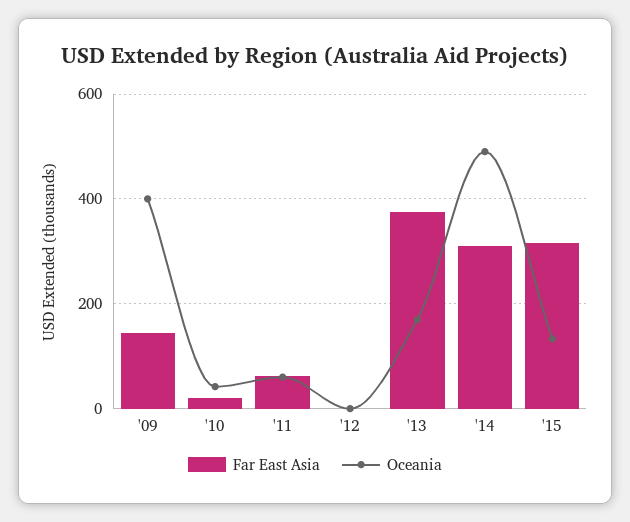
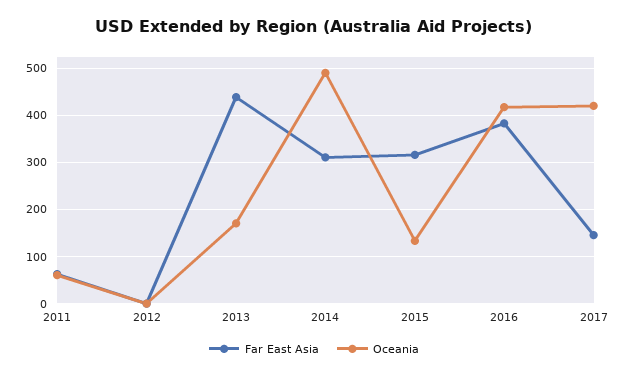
Far East Asia, '09: 140 -> none
Oceania, '09: 400 -> none
Far East Asia, '10: 20 -> none
Oceania, '10: 40 -> none
Far East Asia, '13: 380 -> 440
Far East Asia, 2016: none -> 380
Oceania, 2016: none -> 420
Far East Asia, 2017: none -> 140
Oceania, 2017: none -> 420

